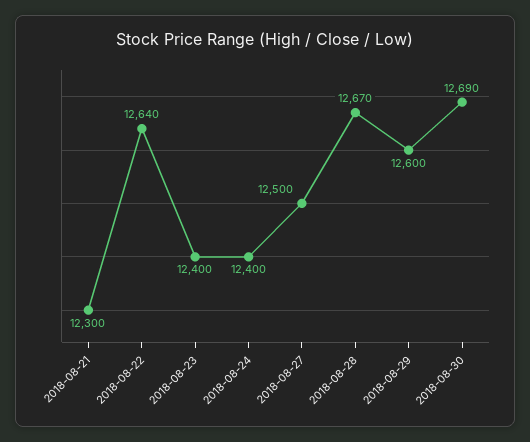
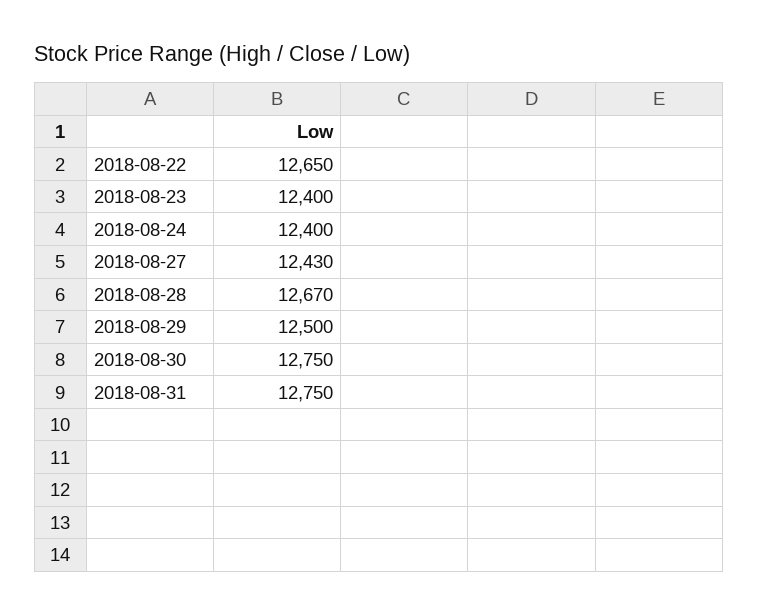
2018-08-21: 12300 -> none
2018-08-22: 12640 -> 12650
2018-08-27: 12500 -> 12430
2018-08-29: 12600 -> 12500
2018-08-30: 12690 -> 12750
2018-08-31: none -> 12750

